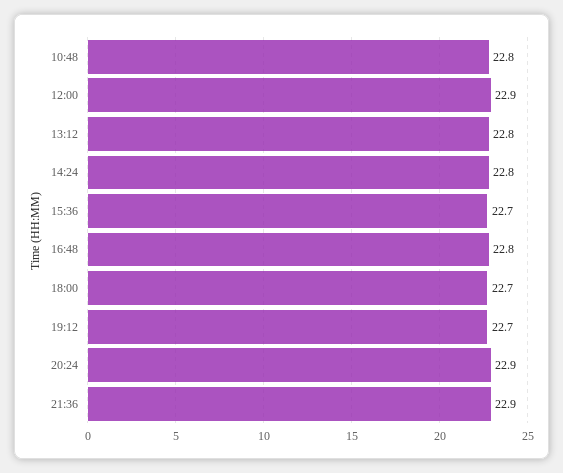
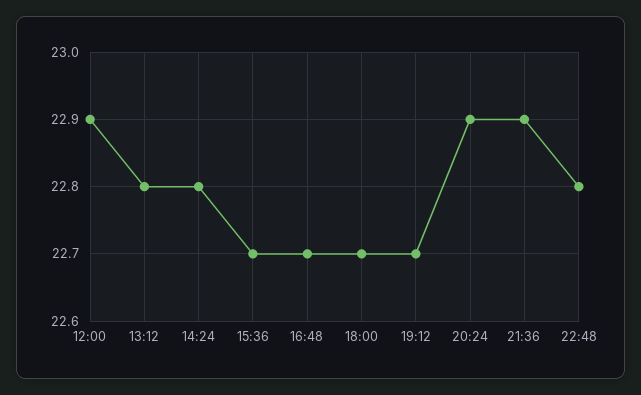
10:48: 22.8 -> none
16:48: 22.8 -> 22.7
22:48: none -> 22.8

